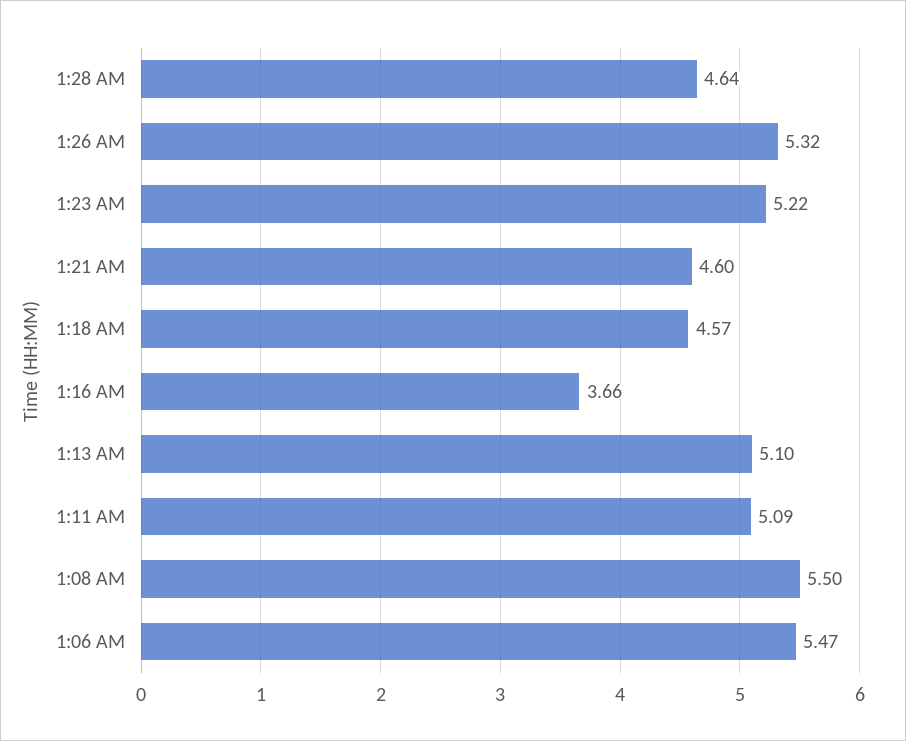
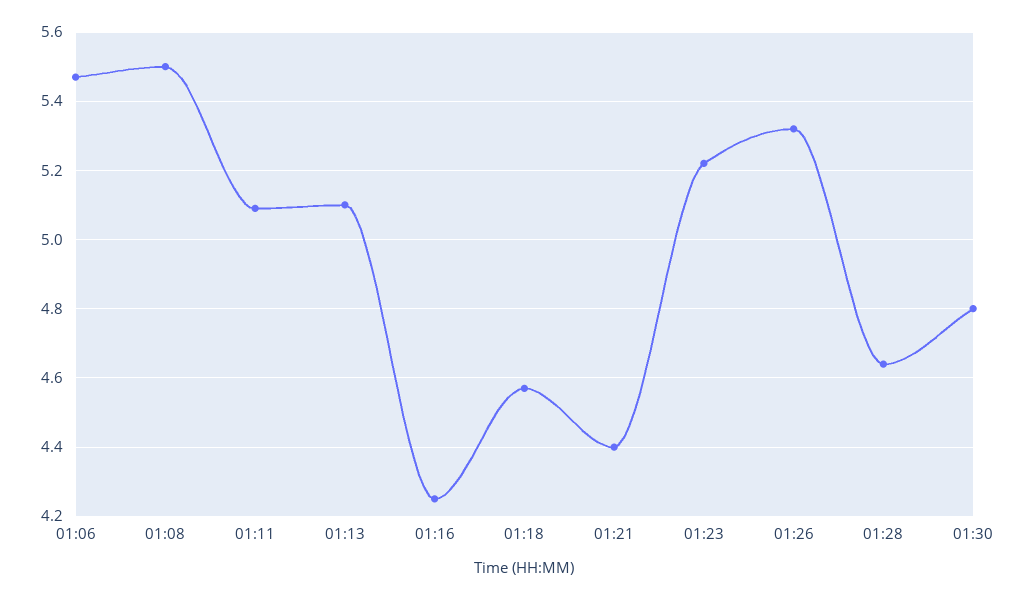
1:21 AM: 4.6 -> 4.4
1:16 AM: 3.66 -> 4.25
01:30: none -> 4.8

